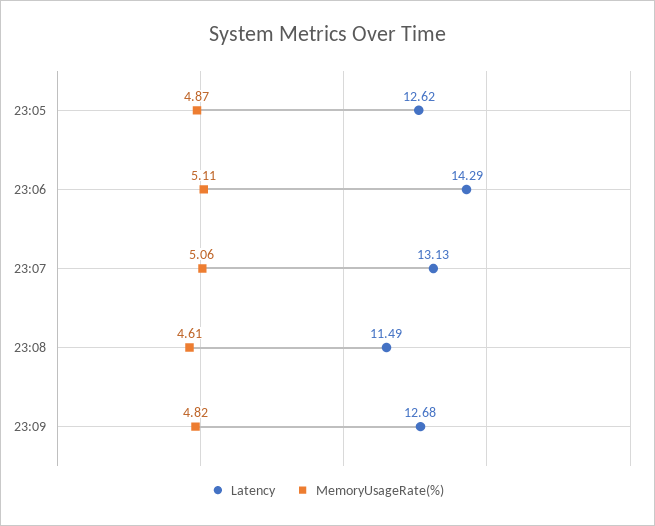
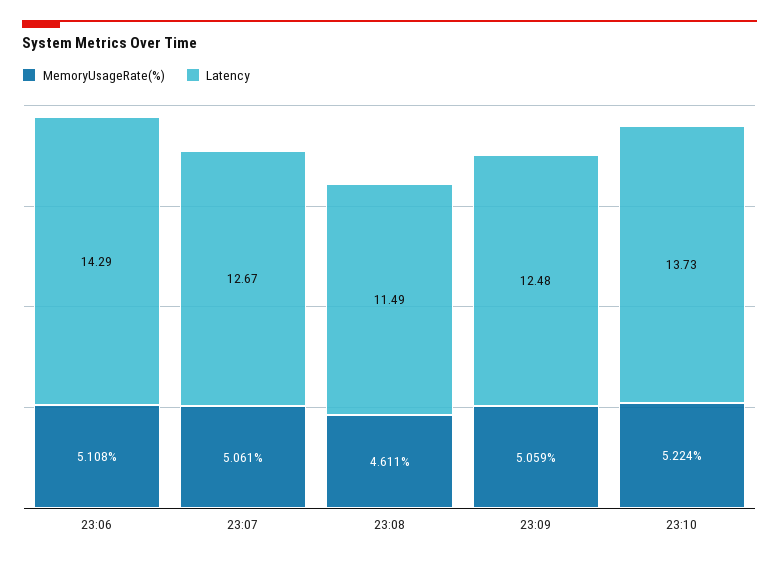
Latency, 23:05: 12.62 -> none
MemoryUsageRate(%), 23:05: 4.87 -> none
Latency, 23:07: 13.13 -> 12.67
Latency, 23:09: 12.68 -> 12.48
MemoryUsageRate(%), 23:09: 4.82 -> 5.059
MemoryUsageRate(%), 23:10: none -> 5.224
Latency, 23:10: none -> 13.73

